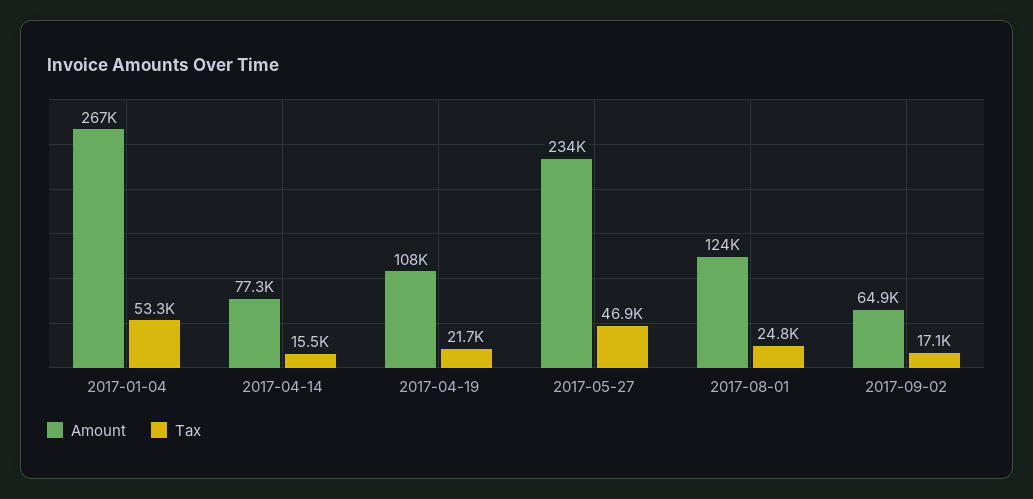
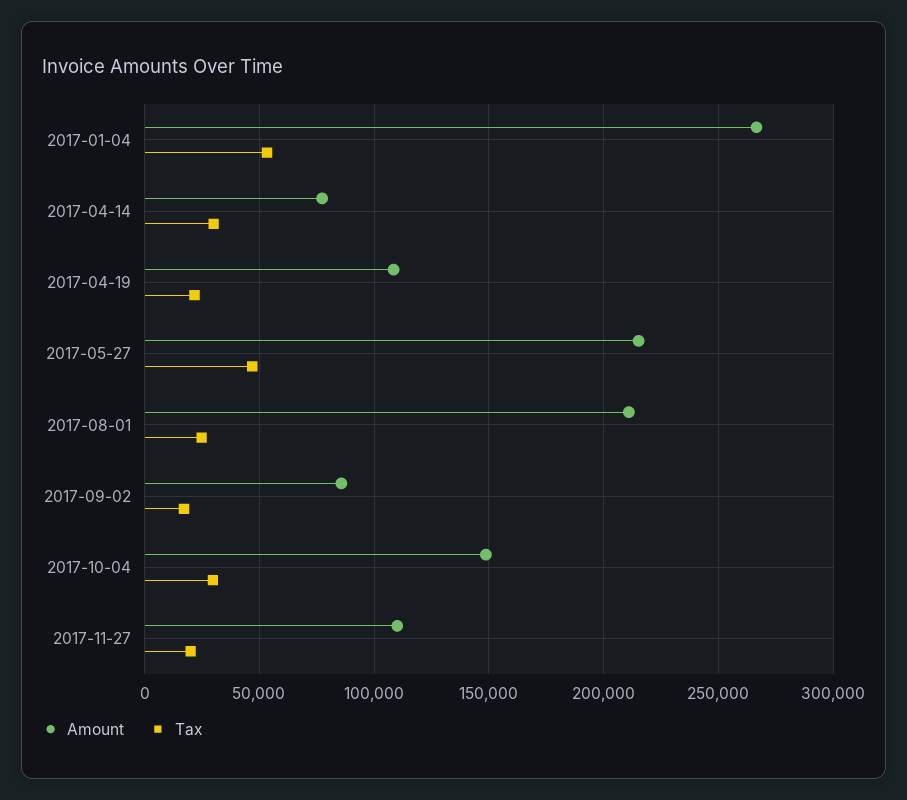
Tax, 2017-04-14: 15500 -> 30000
Amount, 2017-05-27: 234000 -> 215000
Amount, 2017-08-01: 124000 -> 210000
Amount, 2017-09-02: 64900 -> 85000
Amount, 2017-10-04: none -> 150000
Tax, 2017-10-04: none -> 30000
Amount, 2017-11-27: none -> 110000
Tax, 2017-11-27: none -> 20000

